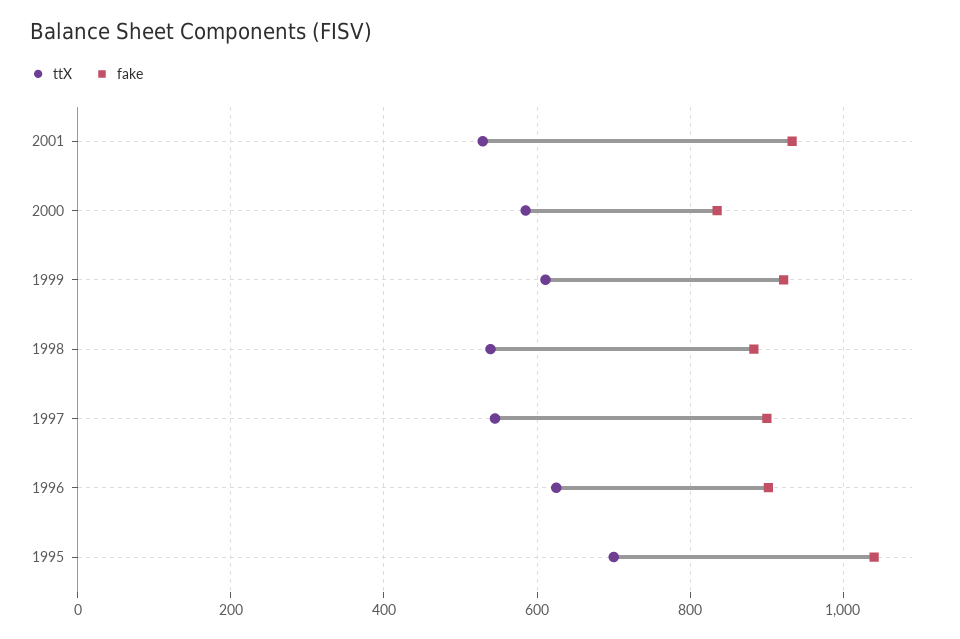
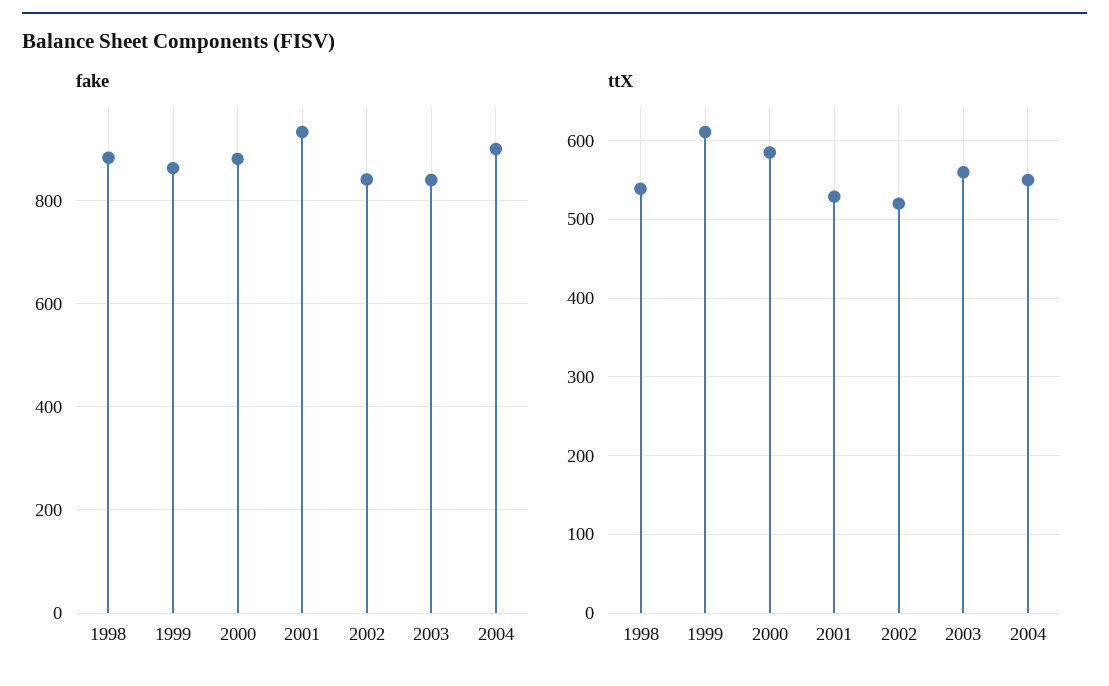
fake, 2000: 840 -> 880
fake, 1999: 920 -> 860
ttX, 1997: 540 -> none
fake, 1997: 900 -> none
ttX, 1996: 620 -> none
fake, 1996: 900 -> none
ttX, 1995: 700 -> none
fake, 1995: 1040 -> none
fake, 2002: none -> 840
fake, 2003: none -> 840
fake, 2004: none -> 900
ttX, 2002: none -> 520
ttX, 2003: none -> 560
ttX, 2004: none -> 550

